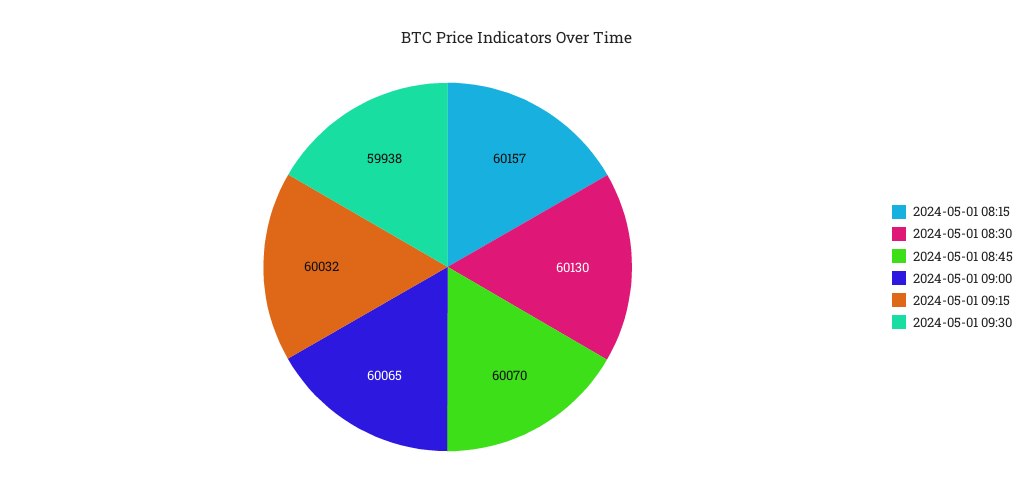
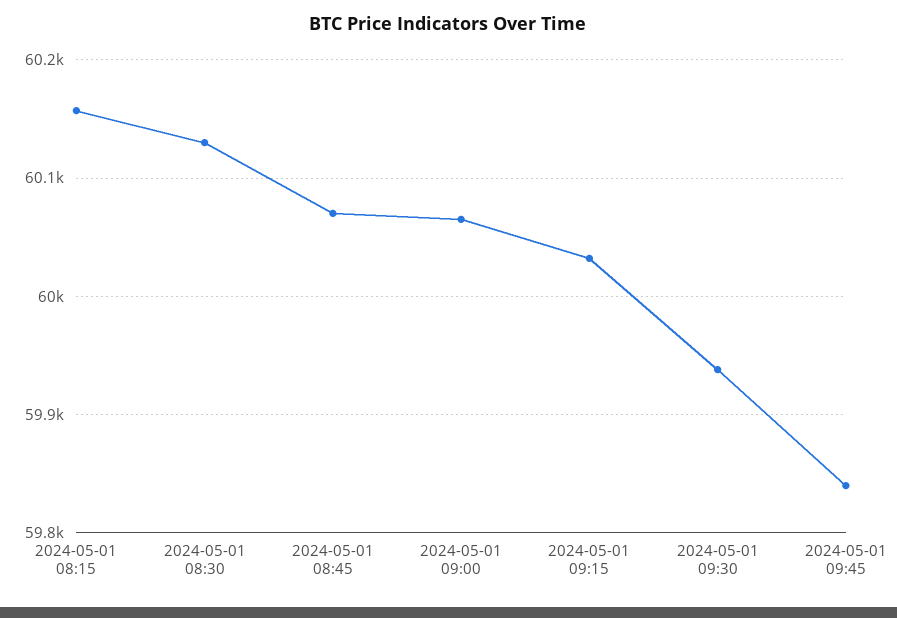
2024-05-01 09:45: none -> 59840

